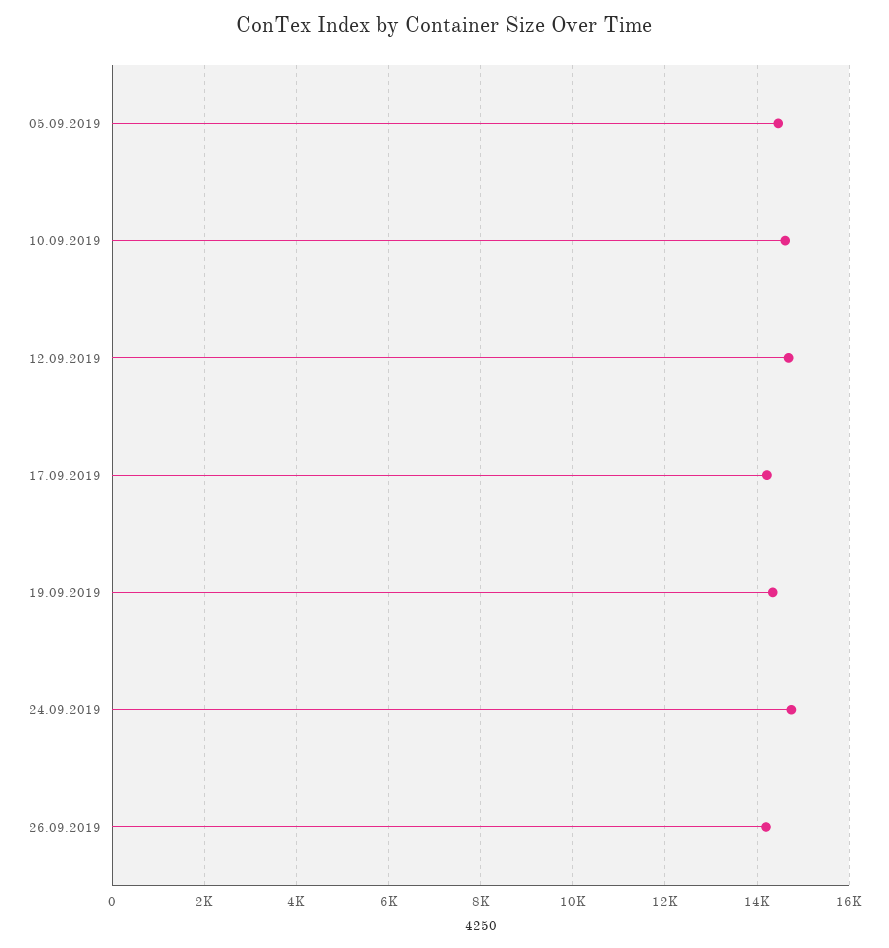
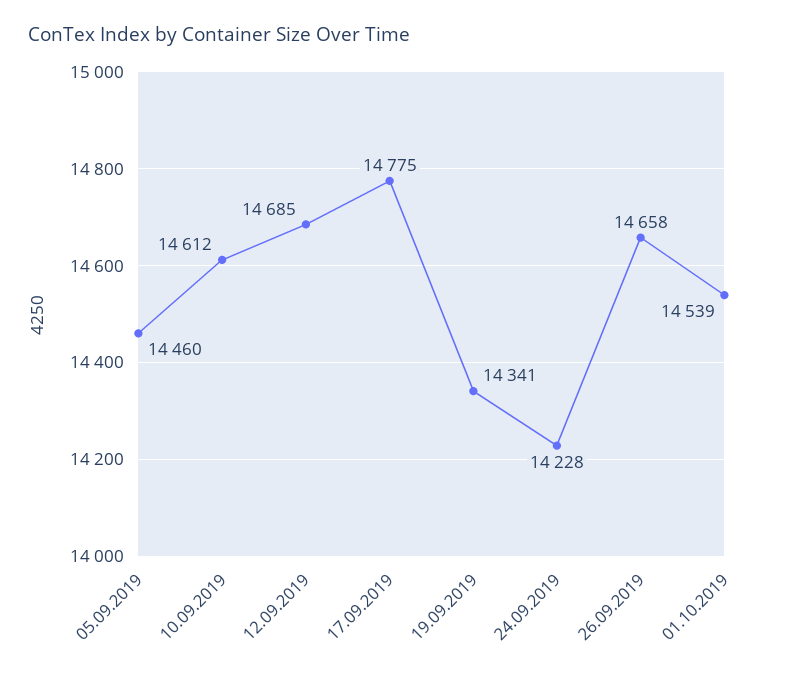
17.09.2019: 14200 -> 14775
24.09.2019: 14800 -> 14228
26.09.2019: 14200 -> 14658
01.10.2019: none -> 14539

